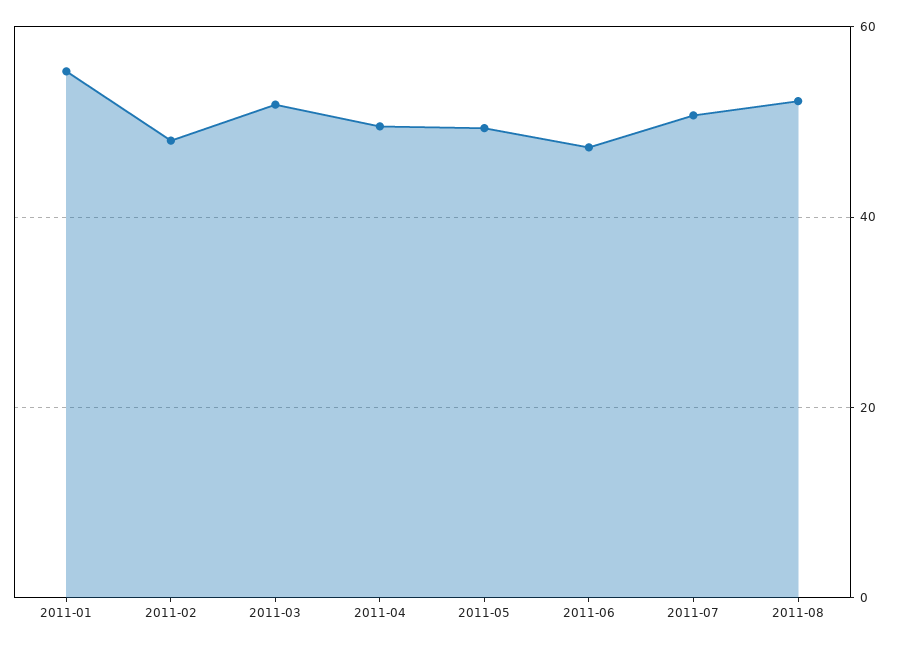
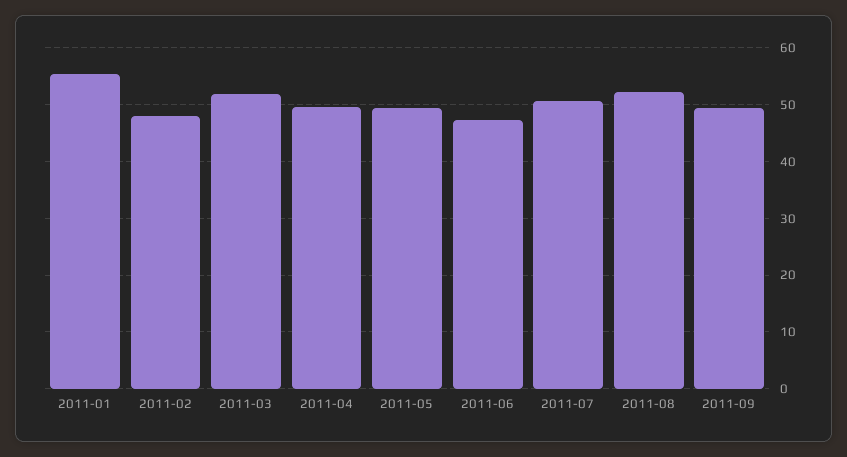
2011-09: none -> 50

